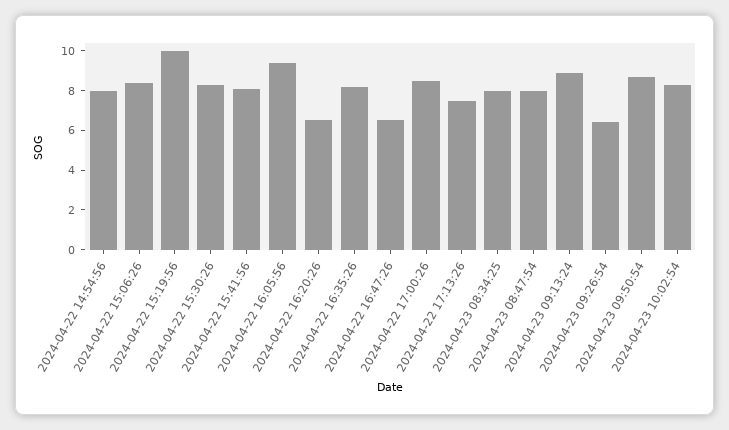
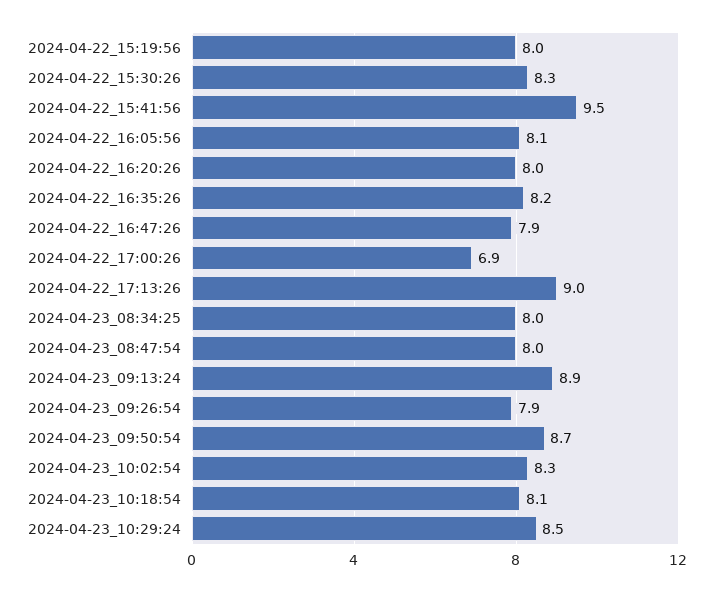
2024-04-22 14:54:56: 8 -> none
2024-04-22 15:06:26: 8.5 -> none
2024-04-22 15:19:56: 10 -> 8
2024-04-22 15:41:56: 8 -> 9.5
2024-04-22 16:05:56: 9.5 -> 8.1
2024-04-22 16:20:26: 6.5 -> 8
2024-04-22 16:47:26: 6.5 -> 7.9
2024-04-22 17:00:26: 8.5 -> 6.9
2024-04-22 17:13:26: 7.5 -> 9
2024-04-23 09:26:54: 6.5 -> 7.9
2024-04-23_10:18:54: none -> 8.1
2024-04-23_10:29:24: none -> 8.5

